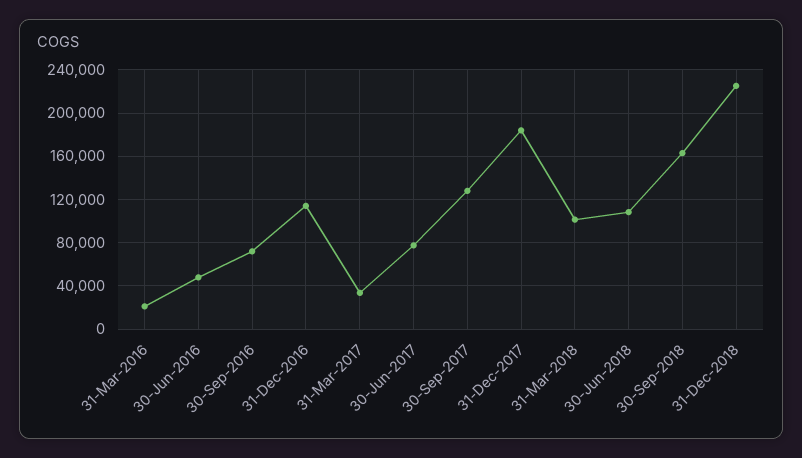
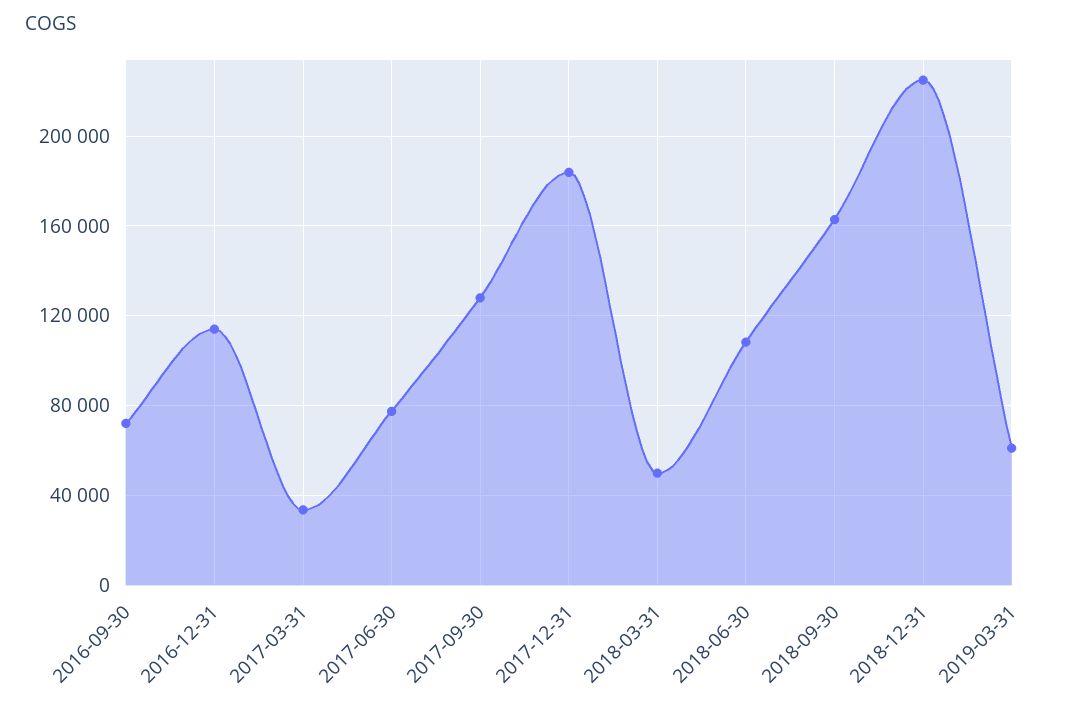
31-Mar-2016: 20000 -> none
30-Jun-2016: 50000 -> none
31-Mar-2018: 100000 -> 50000
2019-03-31: none -> 60000

